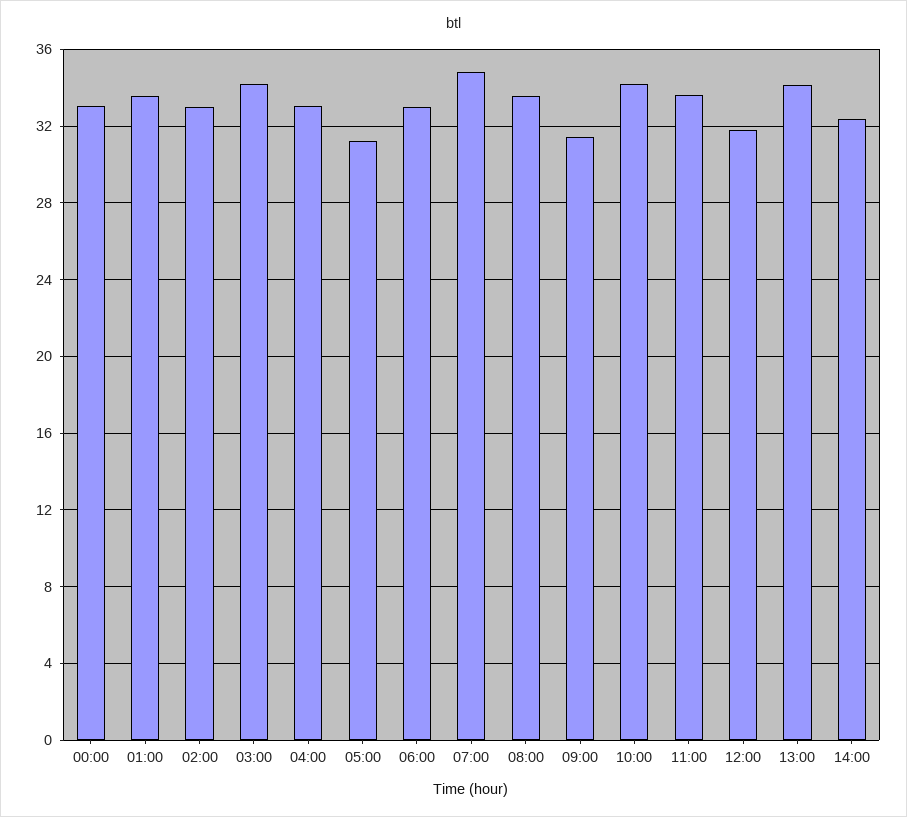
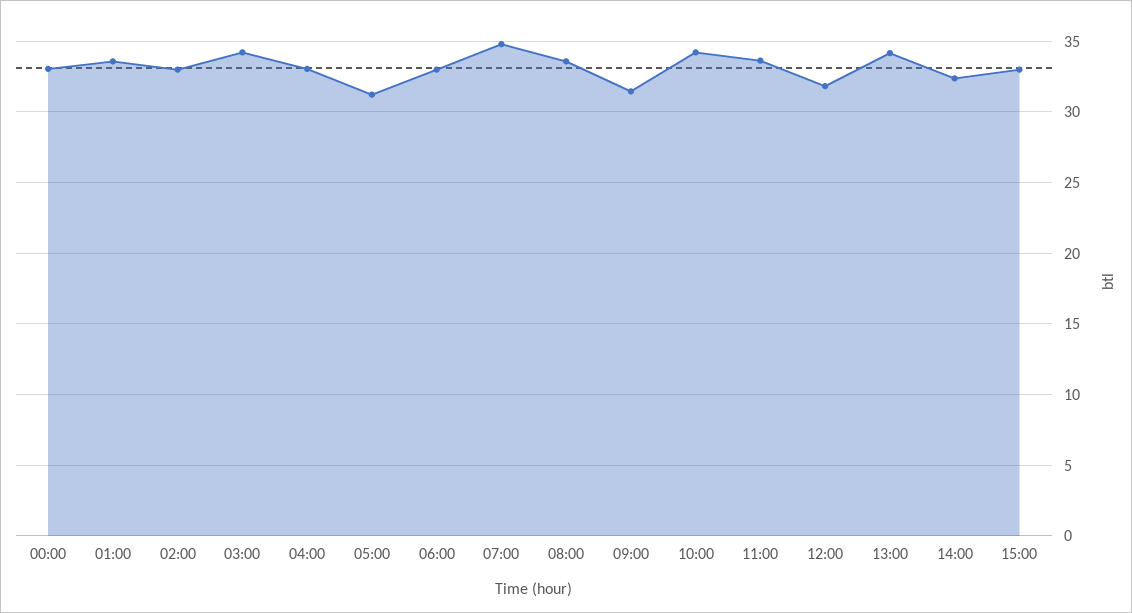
15:00: none -> 33

